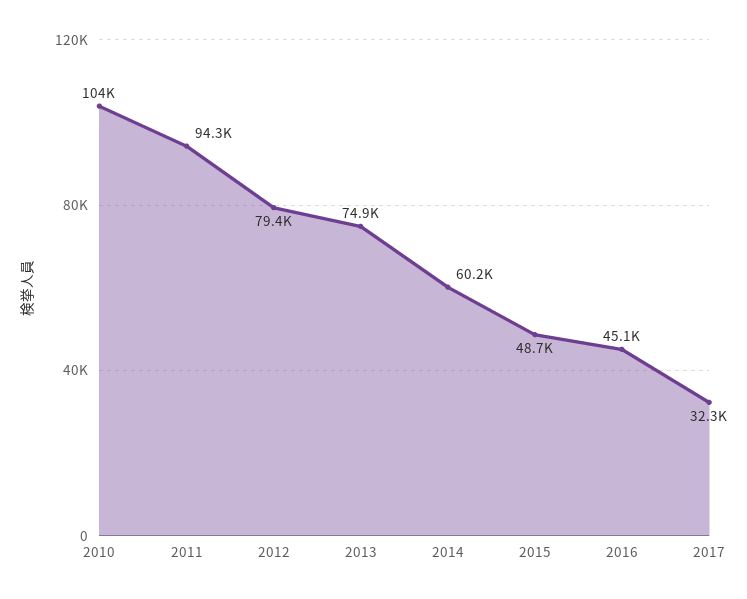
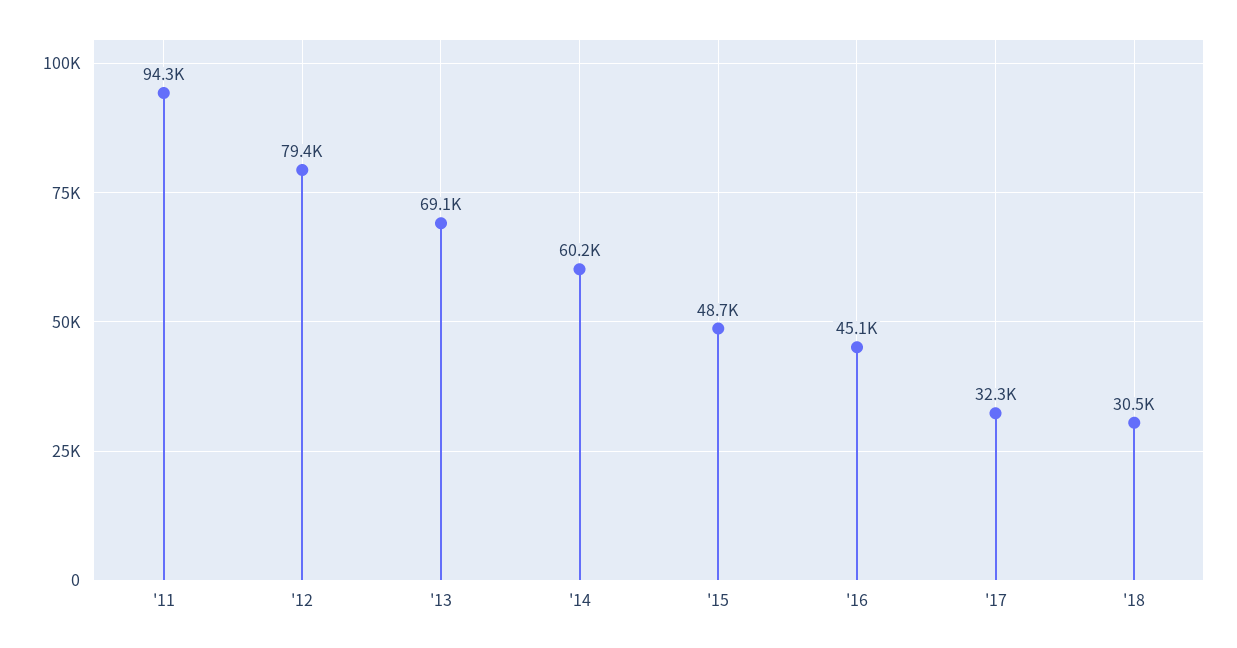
2010: 104000 -> none
2013: 74900 -> 69100
'18: none -> 30500

